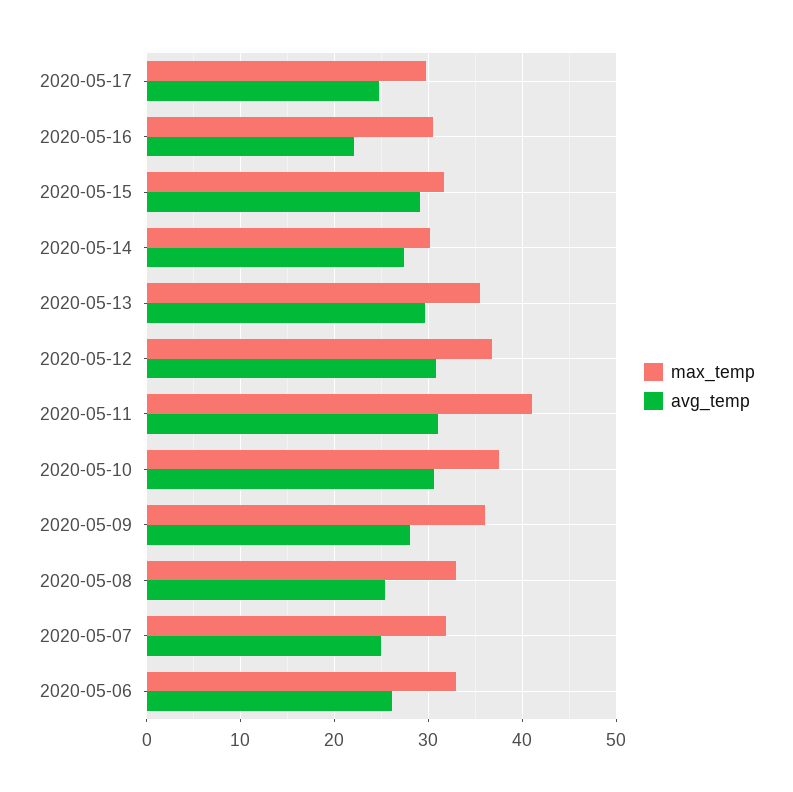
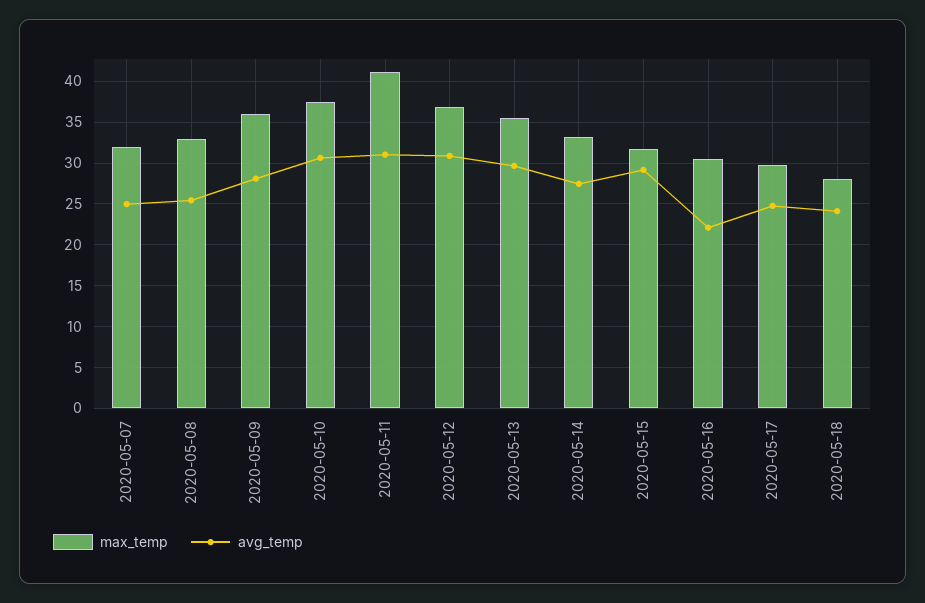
max_temp, 2020-05-14: 30 -> 33
max_temp, 2020-05-06: 33 -> none
avg_temp, 2020-05-06: 26 -> none
max_temp, 2020-05-18: none -> 28
avg_temp, 2020-05-18: none -> 24

